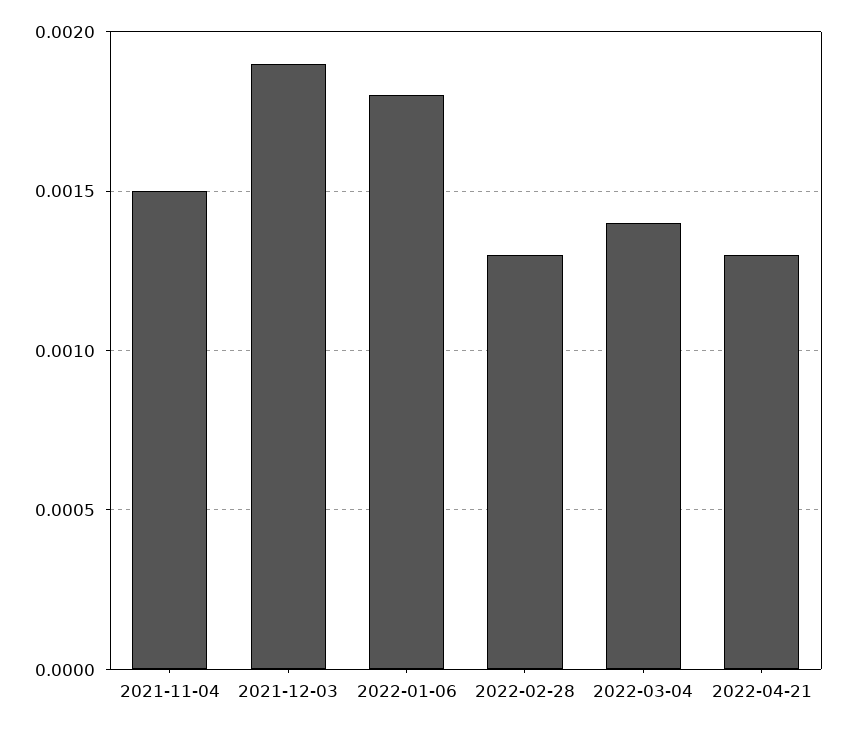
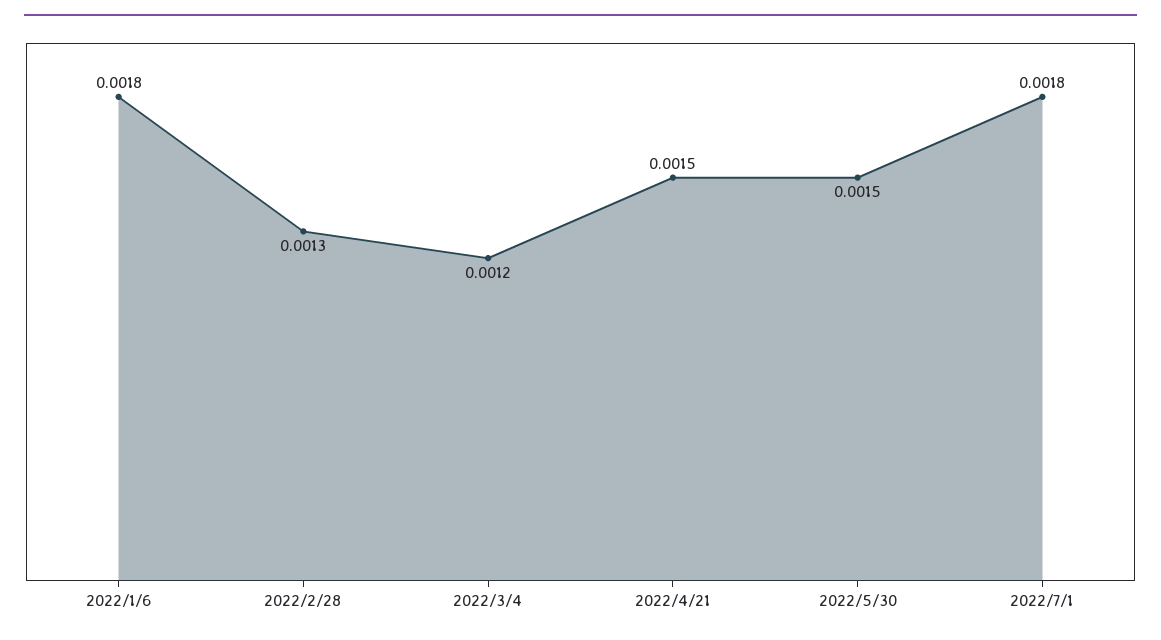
2021-11-04: 0.0015 -> none
2021-12-03: 0.0019 -> none
2022-03-04: 0.0014 -> 0.0012
2022-04-21: 0.0013 -> 0.0015
2022/5/30: none -> 0.0015
2022/7/1: none -> 0.0018

